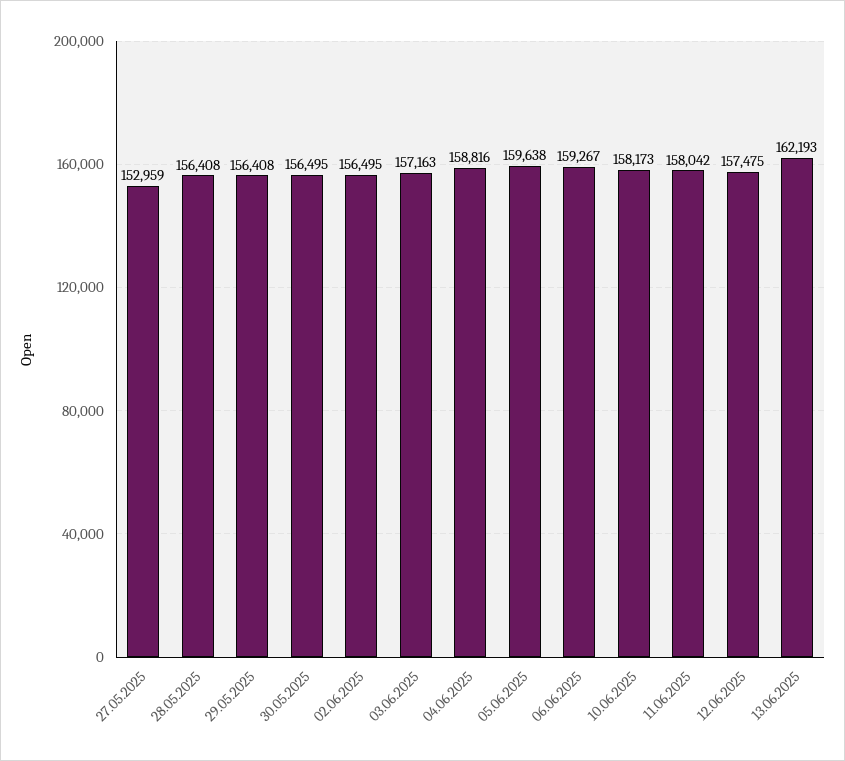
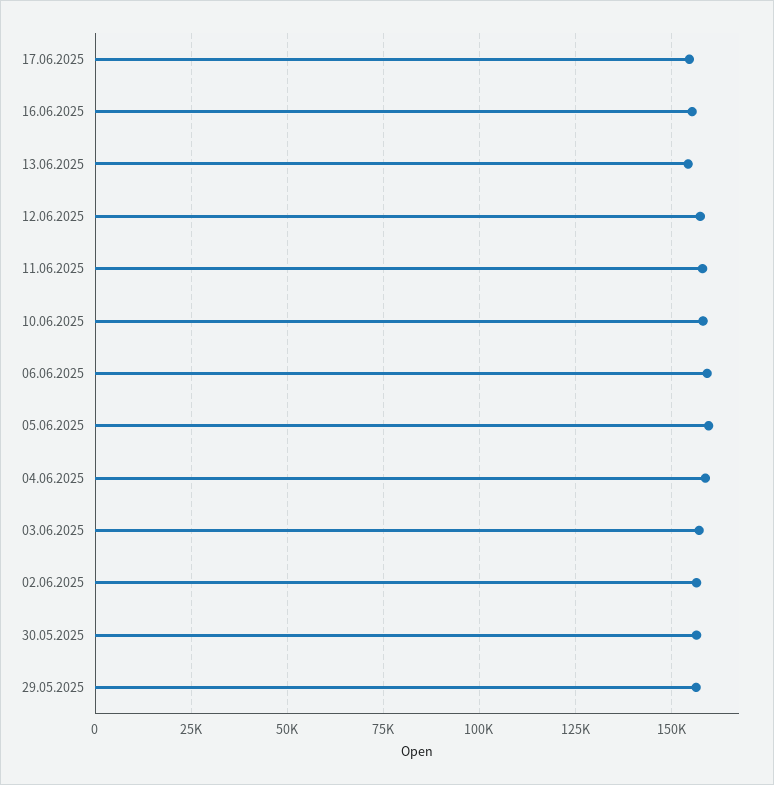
27.05.2025: 152959 -> none
28.05.2025: 156408 -> none
13.06.2025: 162193 -> 155000
17.06.2025: none -> 155000
16.06.2025: none -> 155000

